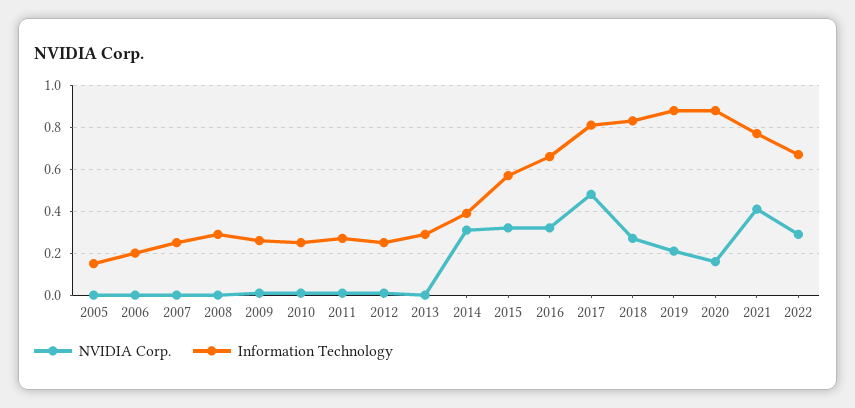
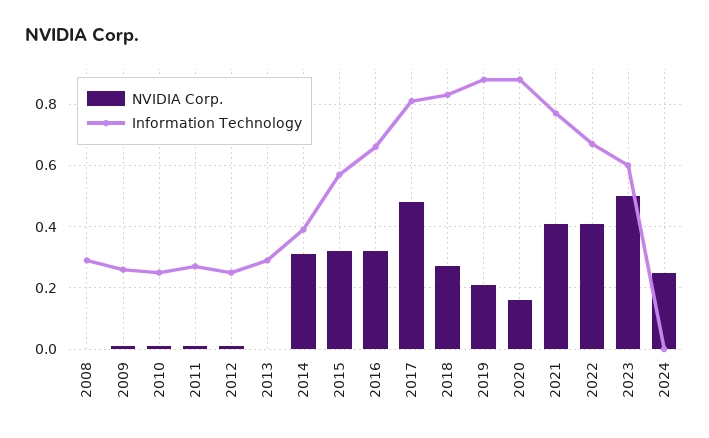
NVIDIA Corp., 2005: 0 -> none
Information Technology, 2005: 0.15 -> none
NVIDIA Corp., 2006: 0 -> none
Information Technology, 2006: 0.2 -> none
NVIDIA Corp., 2007: 0 -> none
Information Technology, 2007: 0.25 -> none
NVIDIA Corp., 2022: 0.3 -> 0.4
NVIDIA Corp., 2023: none -> 0.5
Information Technology, 2023: none -> 0.6
NVIDIA Corp., 2024: none -> 0.25
Information Technology, 2024: none -> 0

